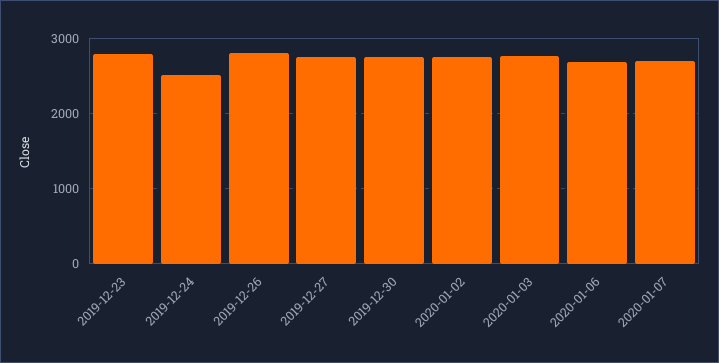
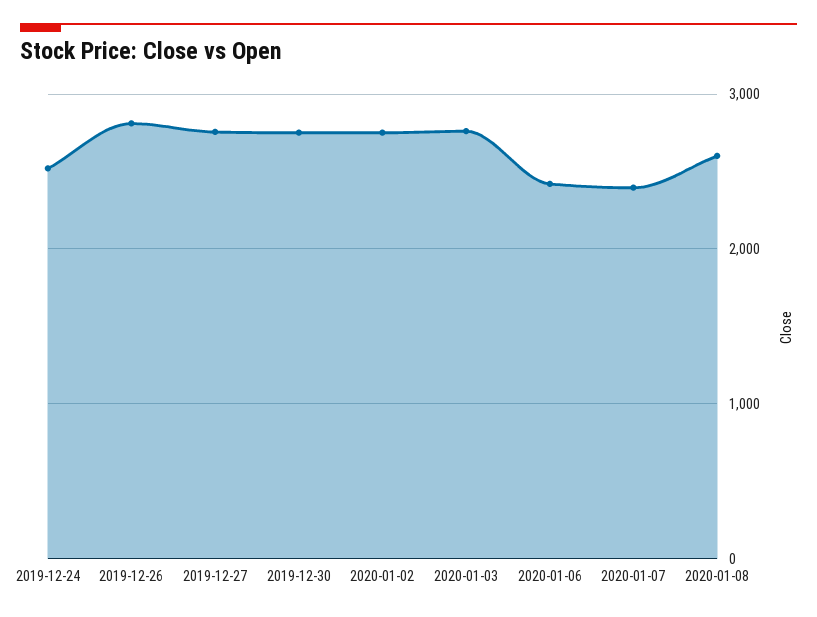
2019-12-23: 2800 -> none
2020-01-06: 2700 -> 2400
2020-01-07: 2700 -> 2400
2020-01-08: none -> 2600

